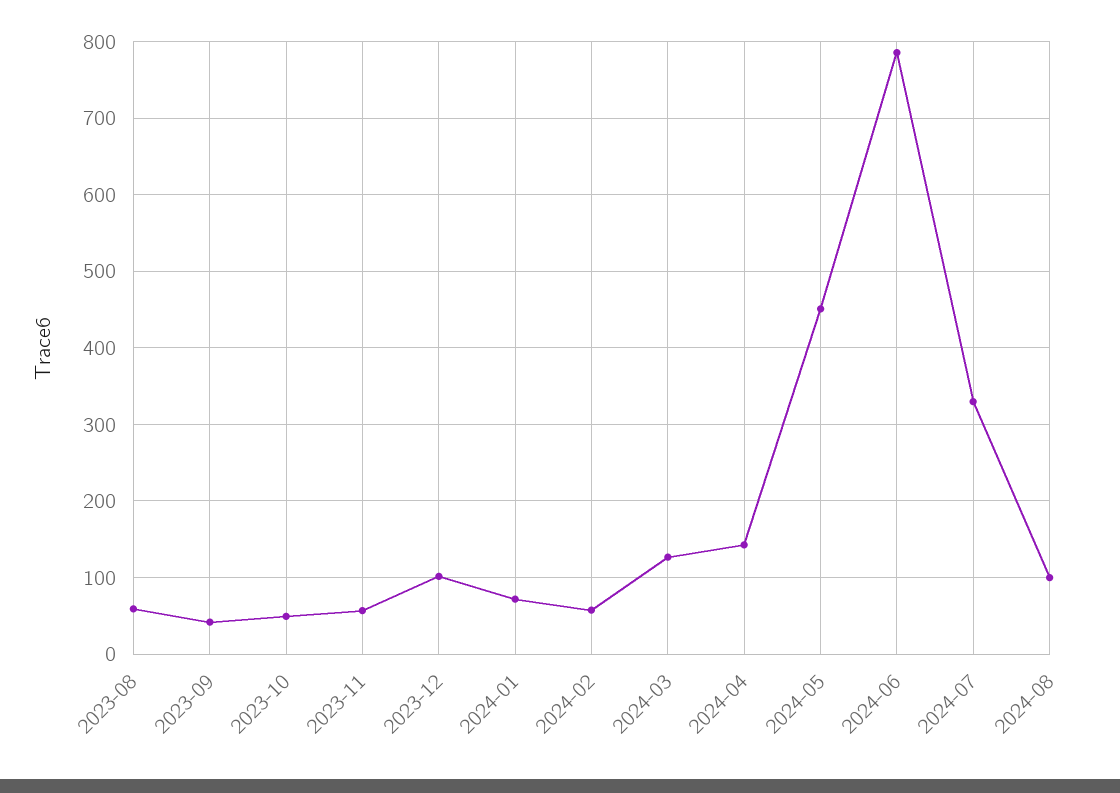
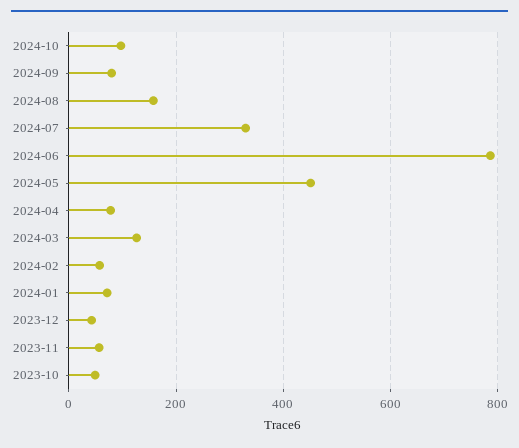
2023-08: 60 -> none
2023-09: 40 -> none
2023-12: 100 -> 40
2024-04: 140 -> 80
2024-08: 100 -> 160
2024-10: none -> 100
2024-09: none -> 80

